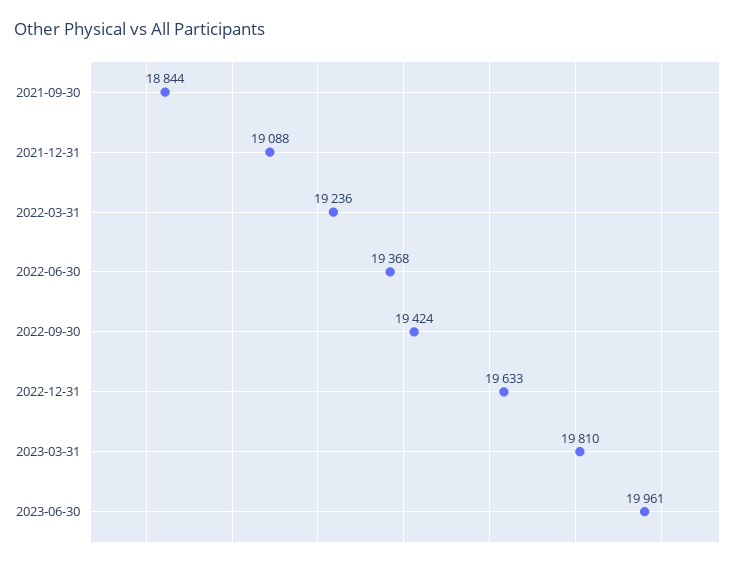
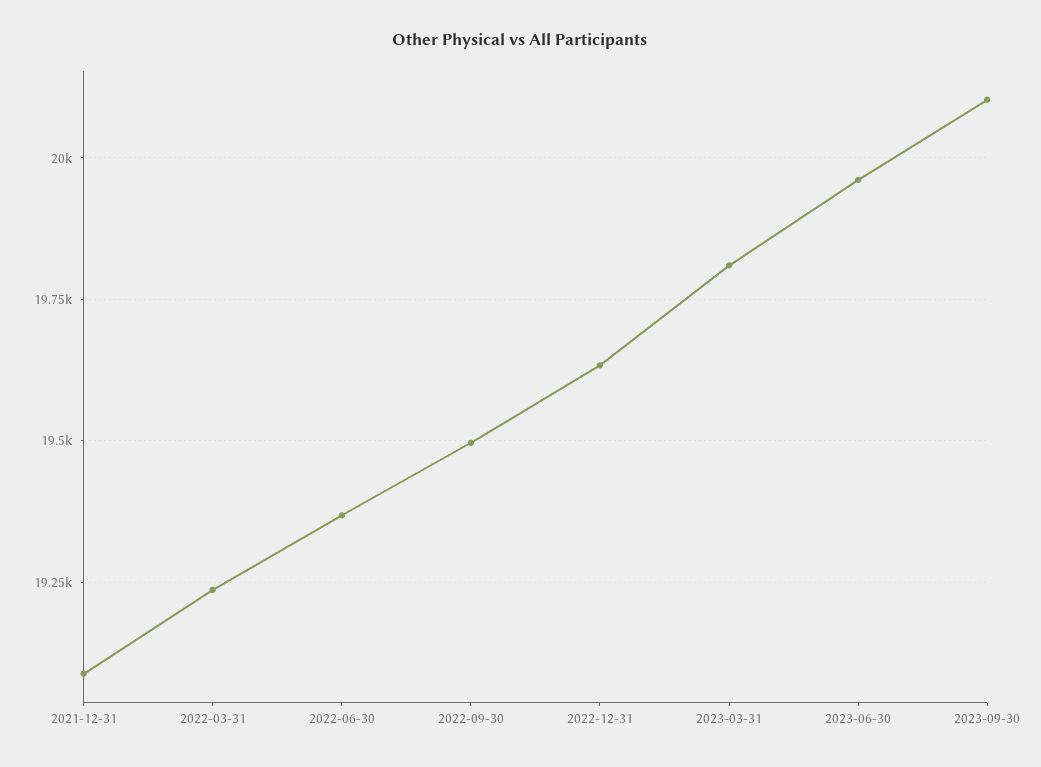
2021-09-30: 18844 -> none
2022-09-30: 19424 -> 19500
2023-09-30: none -> 20100

